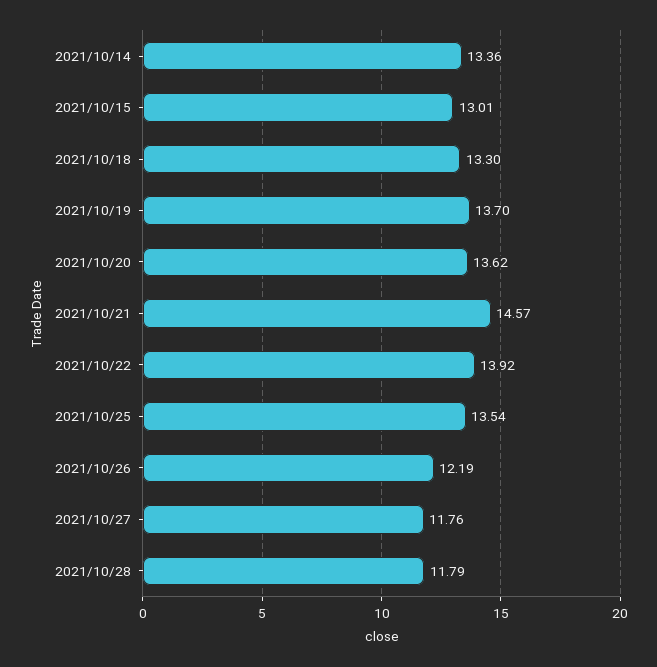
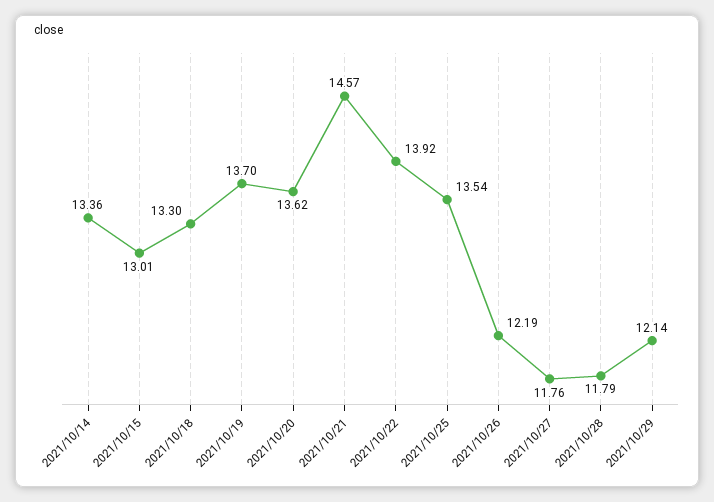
2021/10/29: none -> 12.14

